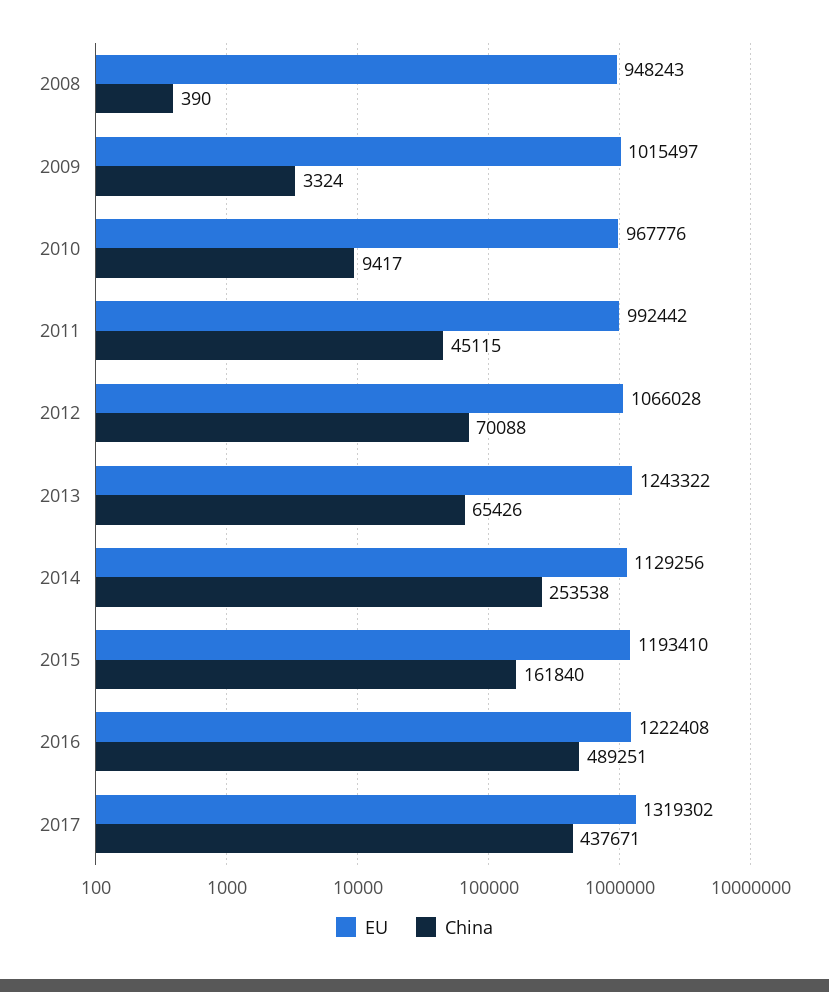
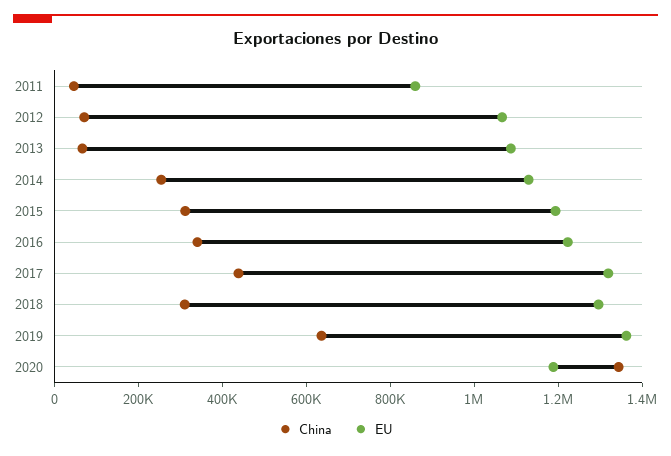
EU, 2008: 948243 -> none
China, 2008: 390 -> none
EU, 2009: 1015497 -> none
China, 2009: 3324 -> none
EU, 2010: 967776 -> none
China, 2010: 9417 -> none
EU, 2011: 992442 -> 850000
EU, 2013: 1243322 -> 1100000
China, 2015: 161840 -> 300000
China, 2016: 489251 -> 350000
China, 2018: none -> 300000
EU, 2018: none -> 1300000
China, 2019: none -> 650000
EU, 2019: none -> 1350000
China, 2020: none -> 1350000
EU, 2020: none -> 1200000

